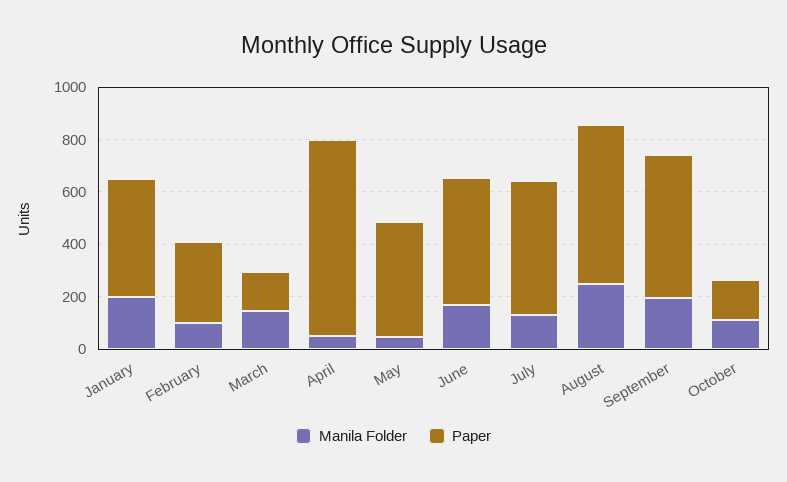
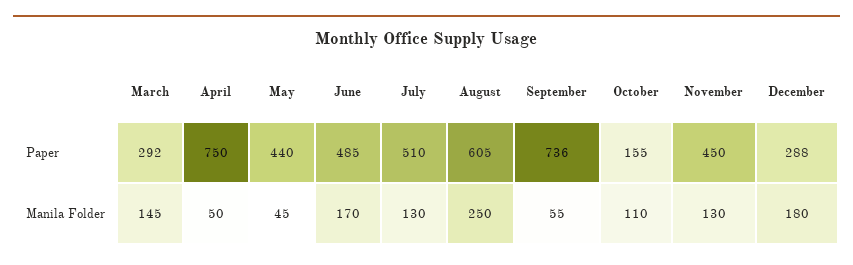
Manila Folder, January: 200 -> none
Paper, January: 450 -> none
Manila Folder, February: 100 -> none
Paper, February: 300 -> none
Paper, March: 150 -> 292
Manila Folder, September: 200 -> 55
Paper, September: 550 -> 736
Paper, November: none -> 450
Paper, December: none -> 288
Manila Folder, November: none -> 130
Manila Folder, December: none -> 180

